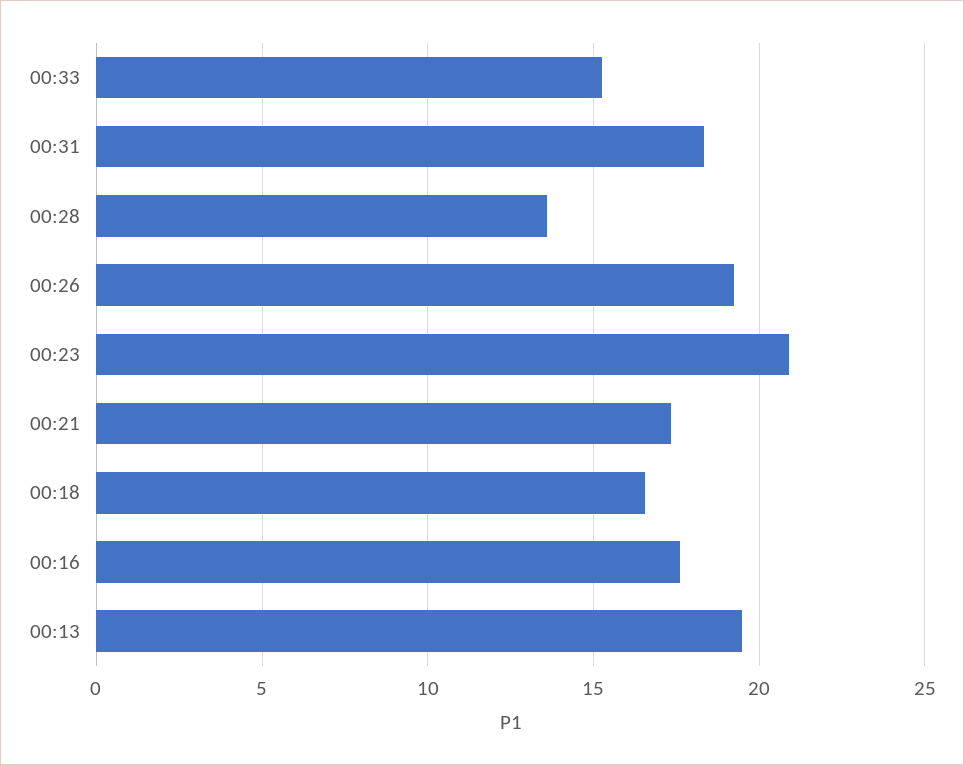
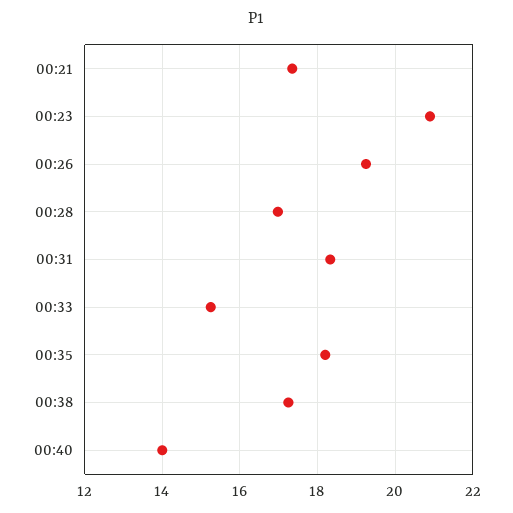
00:28: 13.5 -> 17
00:18: 16.5 -> none
00:16: 17.5 -> none
00:13: 19.5 -> none
00:35: none -> 18.2
00:38: none -> 17.2
00:40: none -> 14

